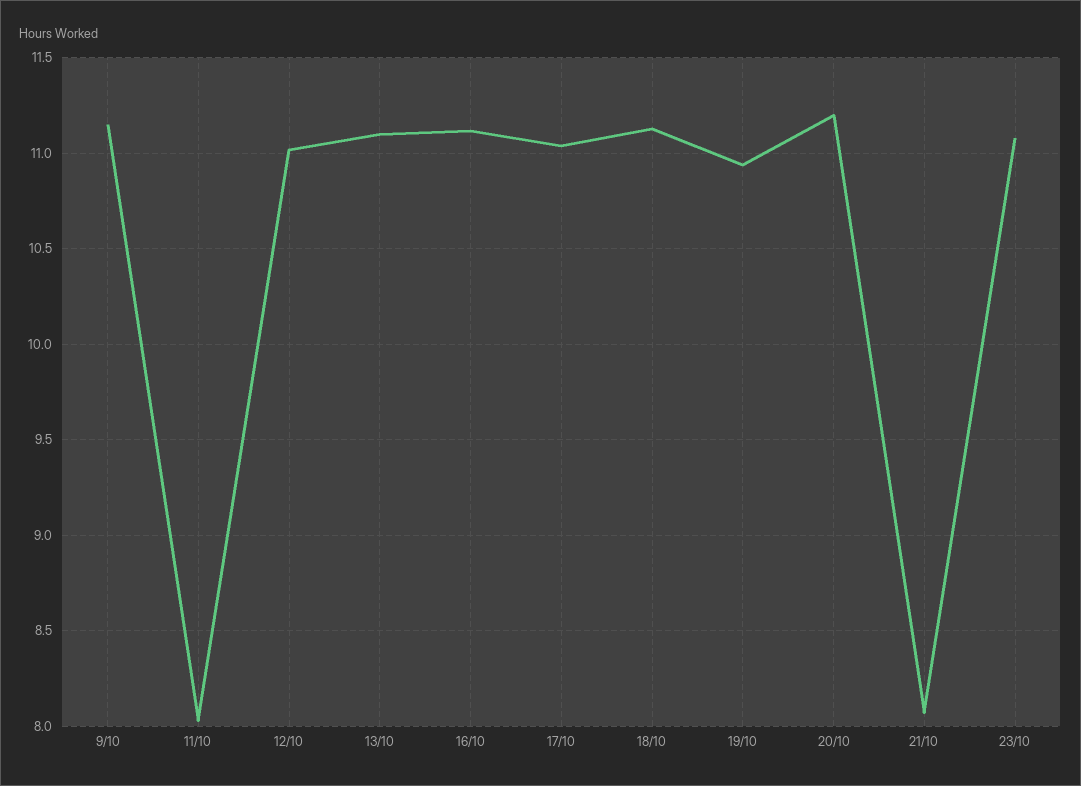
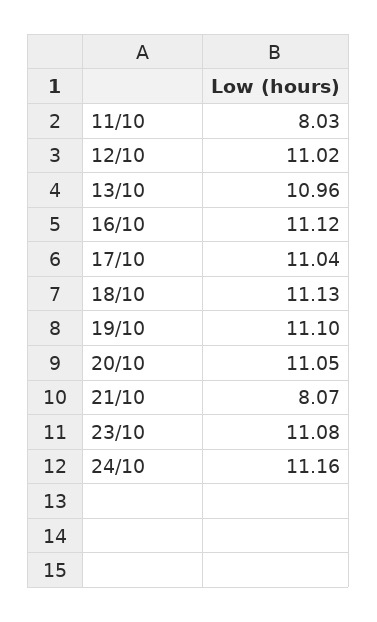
9/10: 11.15 -> none
13/10: 11.1 -> 10.96
19/10: 10.95 -> 11.1
20/10: 11.2 -> 11.05
24/10: none -> 11.16

